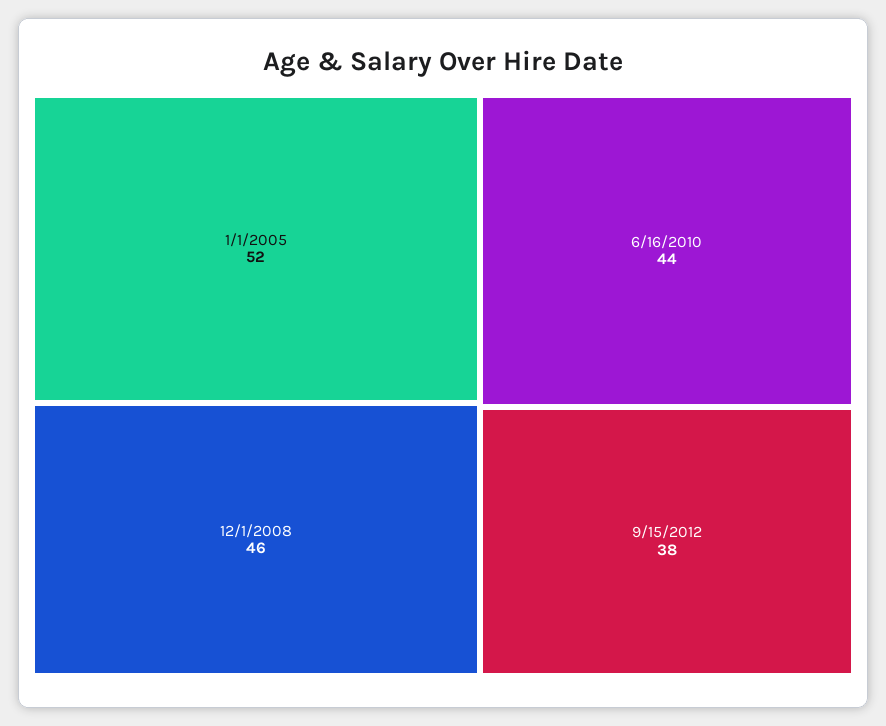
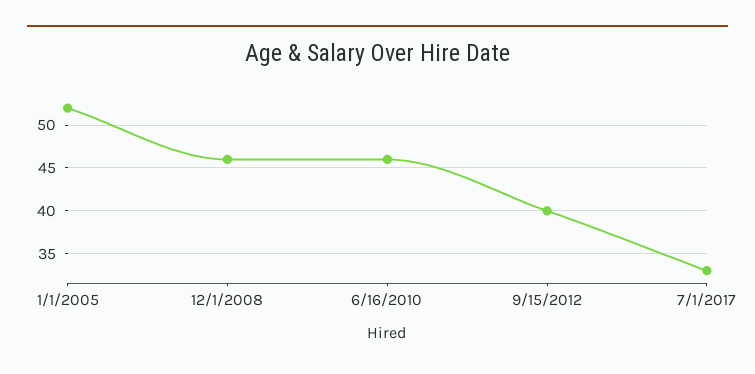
6/16/2010: 44 -> 46
9/15/2012: 38 -> 40
7/1/2017: none -> 33

